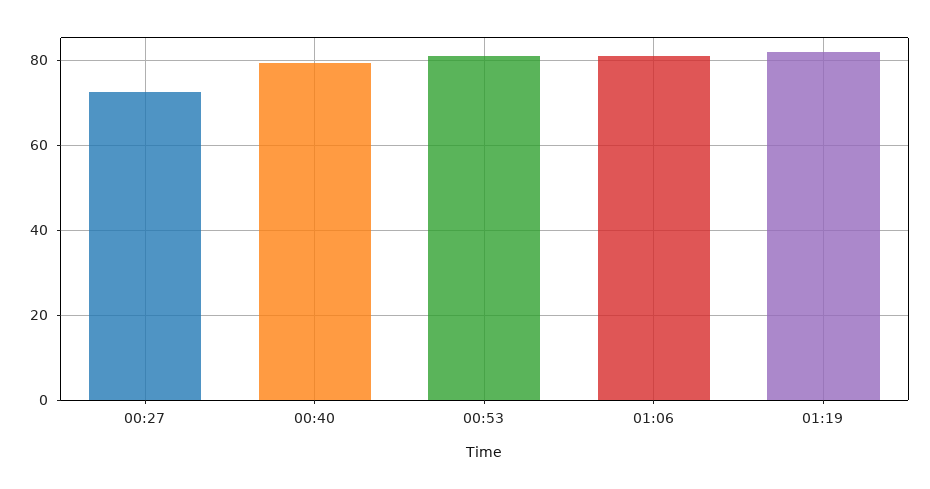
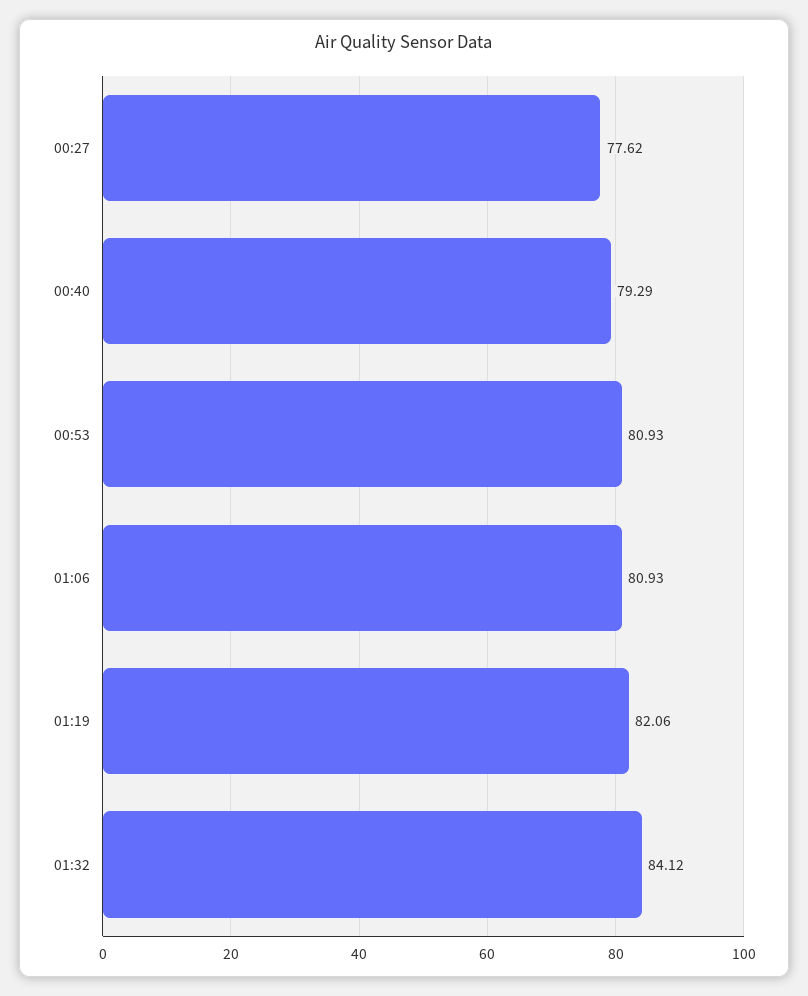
00:27: 72 -> 77.62
01:32: none -> 84.12

